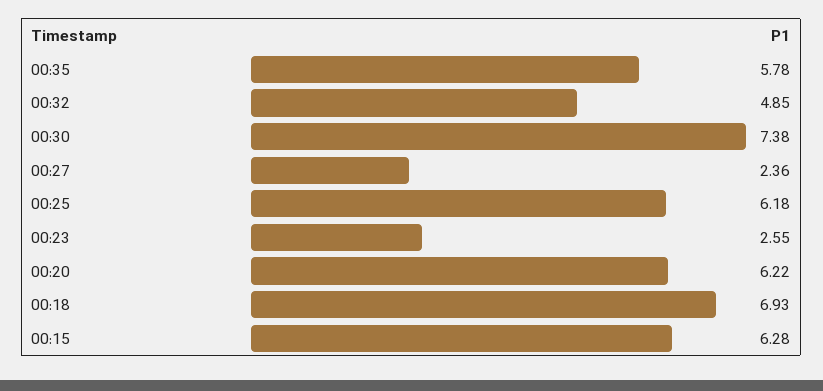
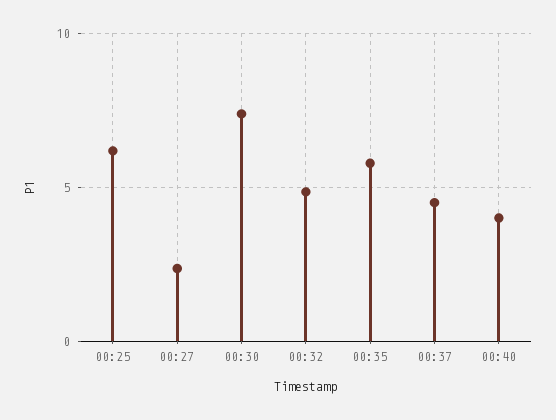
00:23: 2.55 -> none
00:20: 6.22 -> none
00:18: 6.93 -> none
00:15: 6.28 -> none
00:37: none -> 4.5
00:40: none -> 4

